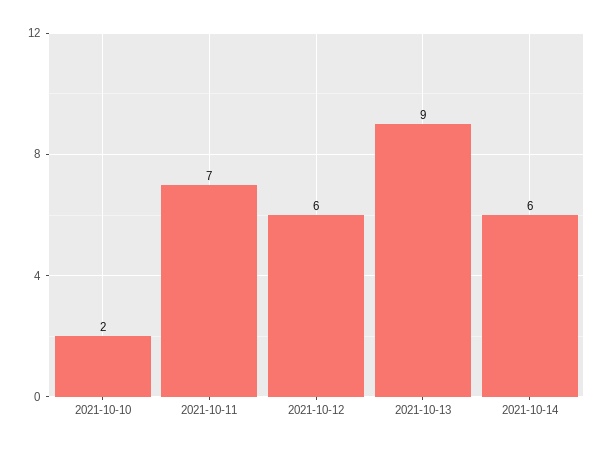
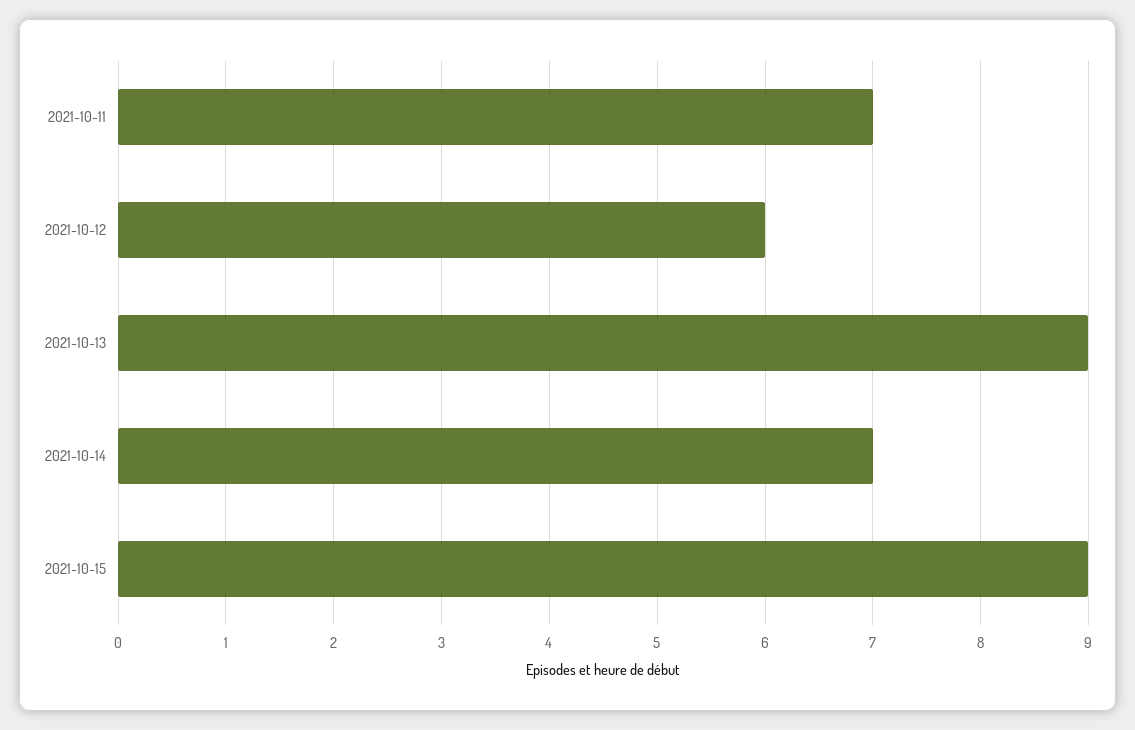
2021-10-10: 2 -> none
2021-10-14: 6 -> 7
2021-10-15: none -> 9

